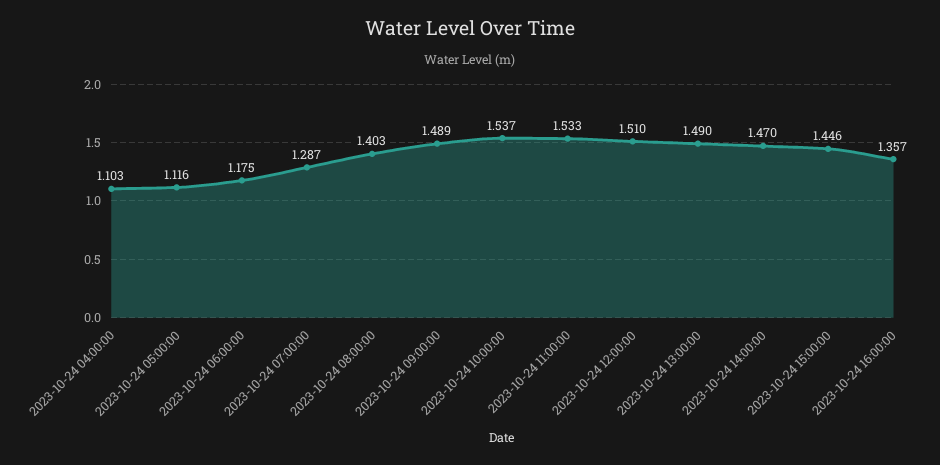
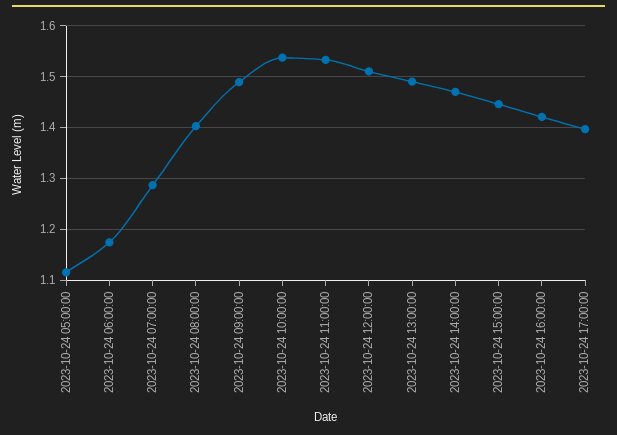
2023-10-24 04:00:00: 1.103 -> none
2023-10-24 16:00:00: 1.357 -> 1.42
2023-10-24 17:00:00: none -> 1.4

